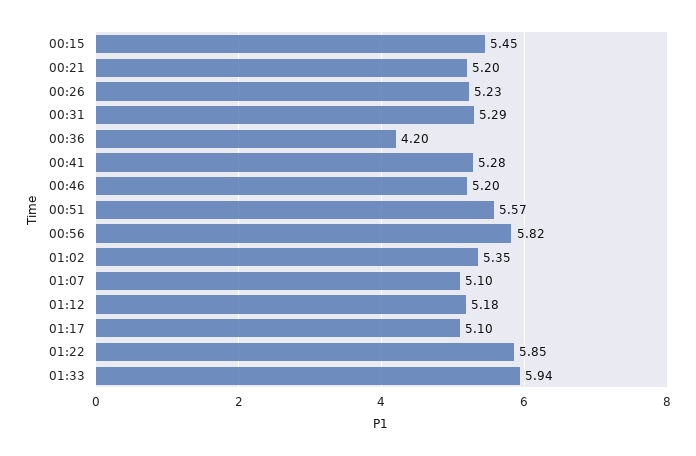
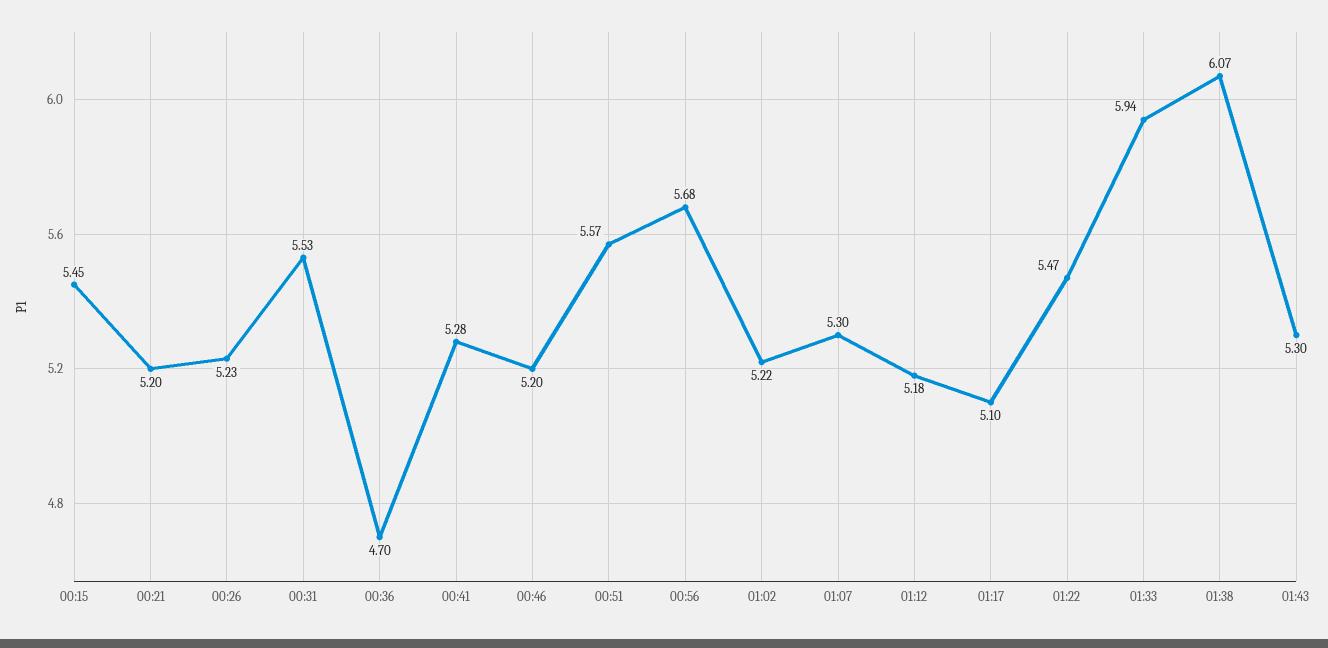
00:31: 5.29 -> 5.53
00:36: 4.2 -> 4.7
00:56: 5.82 -> 5.68
01:02: 5.35 -> 5.22
01:07: 5.1 -> 5.3
01:22: 5.85 -> 5.47
01:38: none -> 6.07
01:43: none -> 5.3

